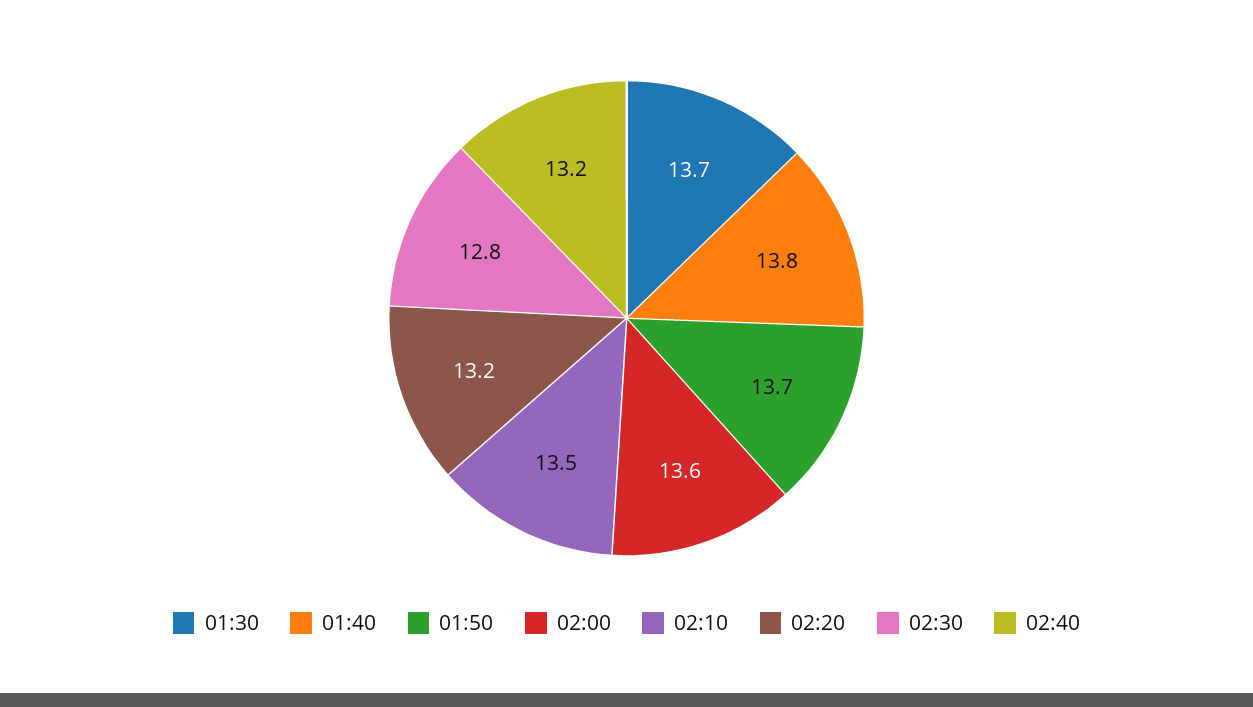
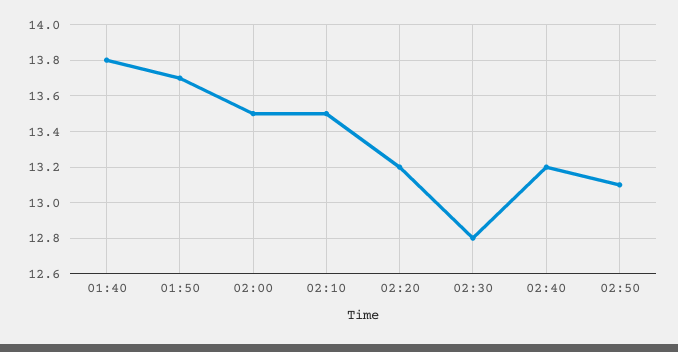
01:30: 13.7 -> none
02:00: 13.6 -> 13.5
02:50: none -> 13.1

